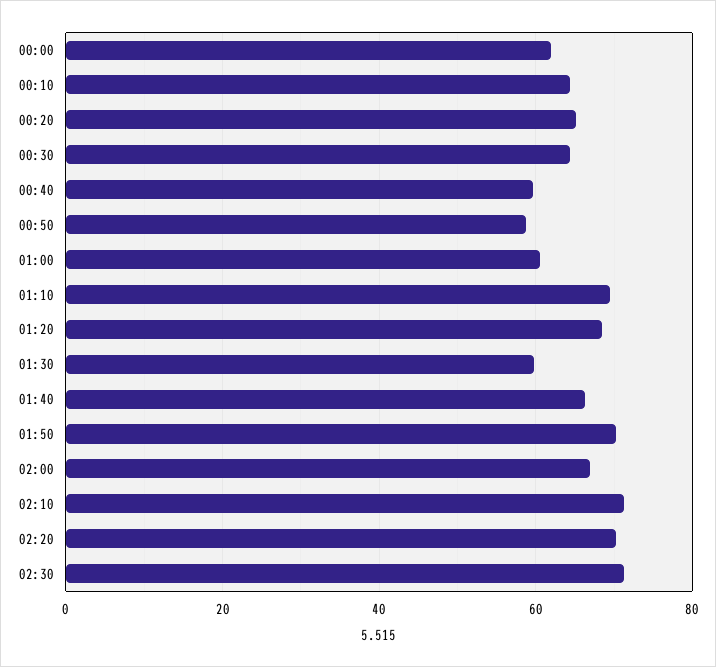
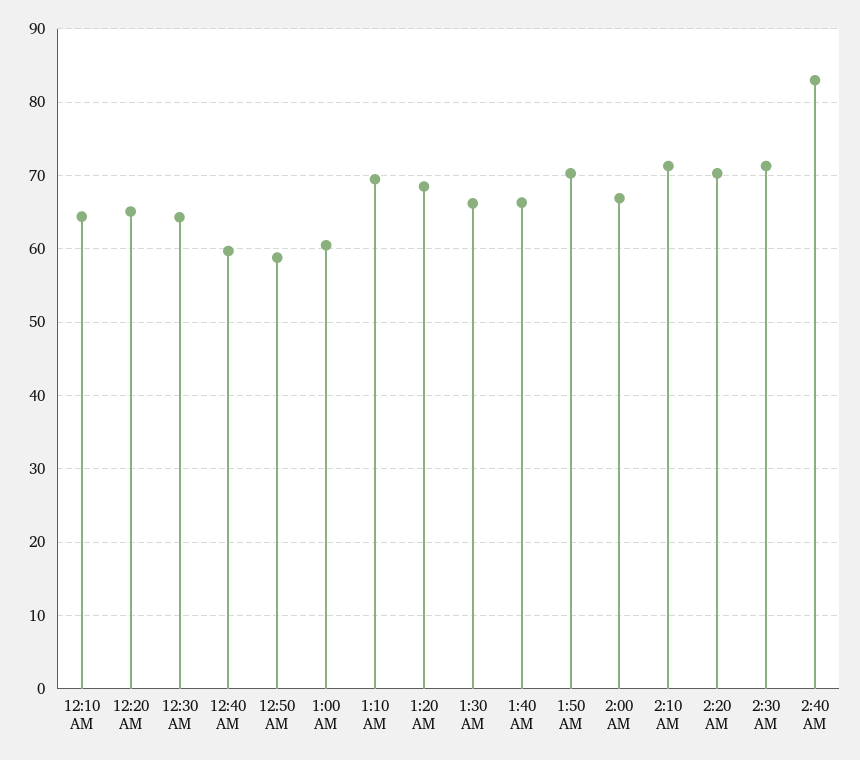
00:00: 62 -> none
01:30: 60 -> 66
2:40 AM: none -> 83

